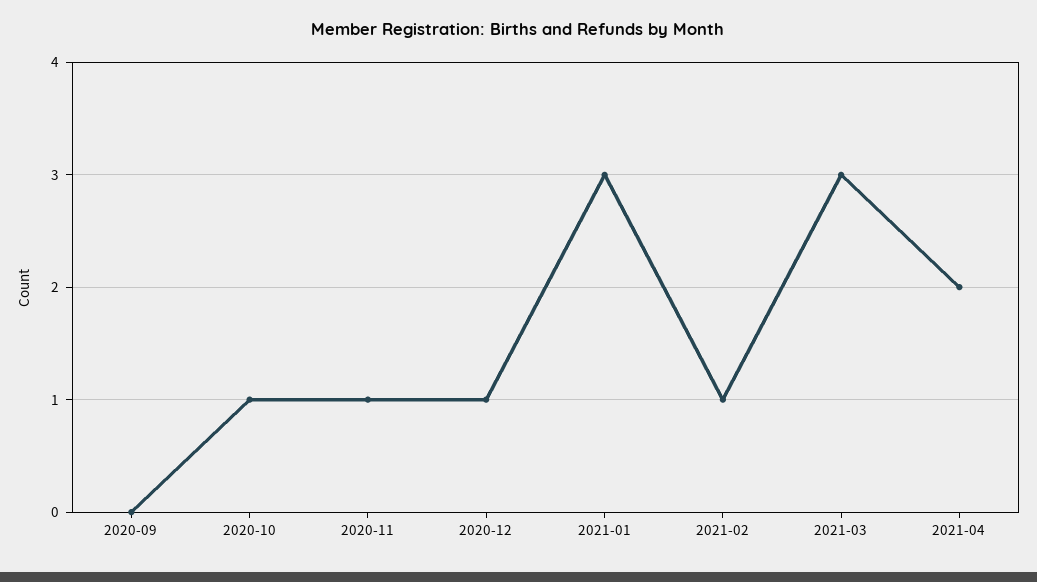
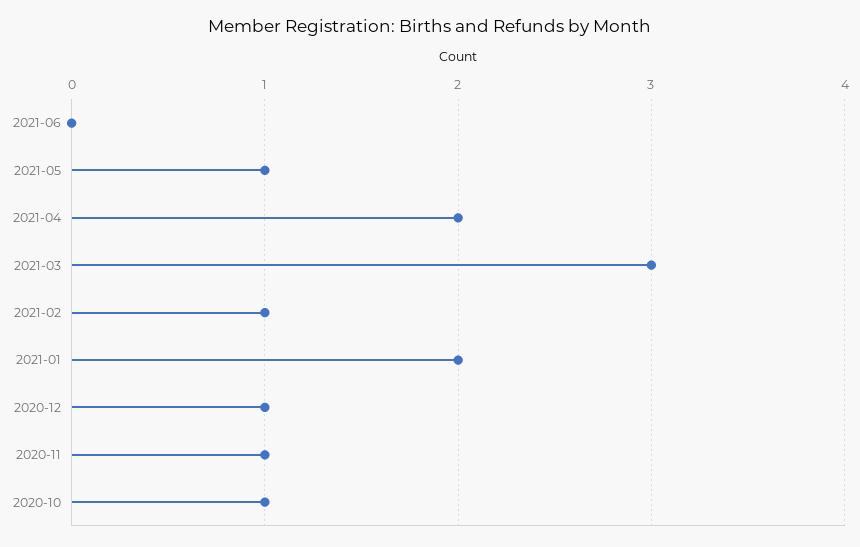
2020-09: 0 -> none
2021-01: 3 -> 2
2021-06: none -> 0
2021-05: none -> 1

